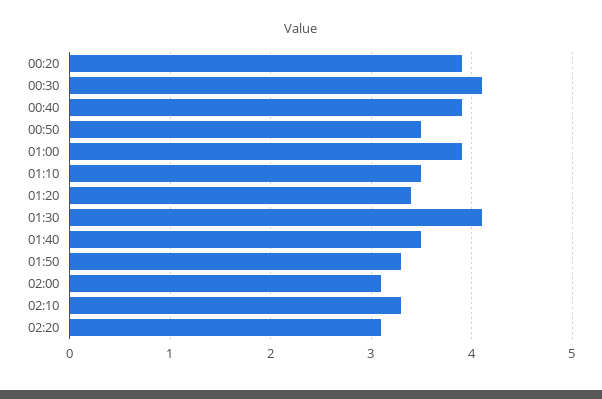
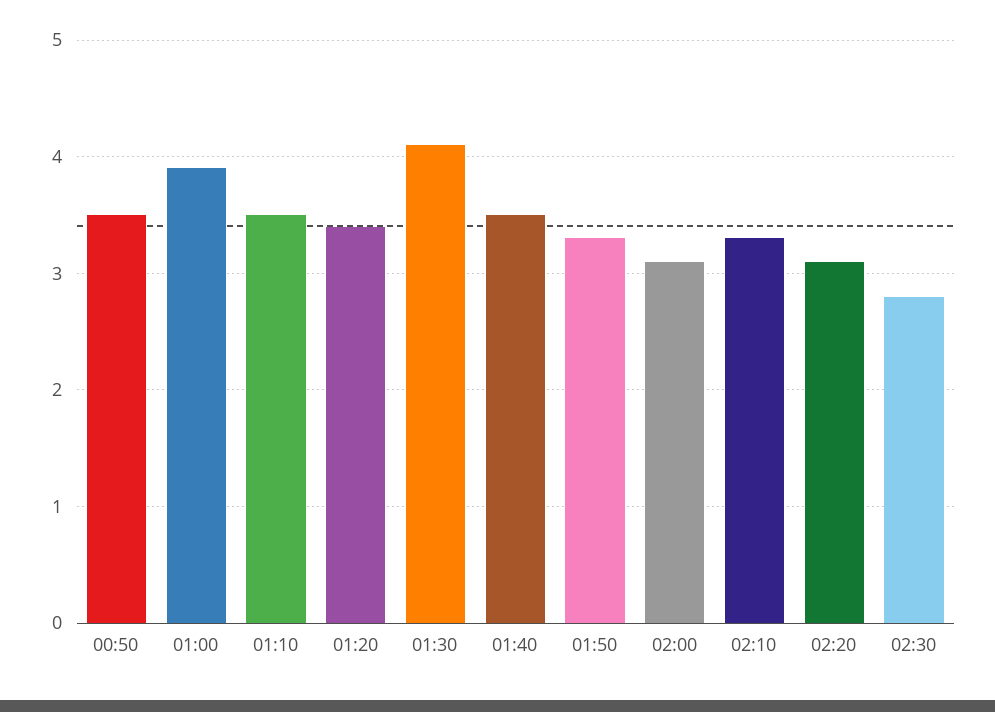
00:20: 3.9 -> none
00:30: 4.1 -> none
00:40: 3.9 -> none
02:30: none -> 2.8

